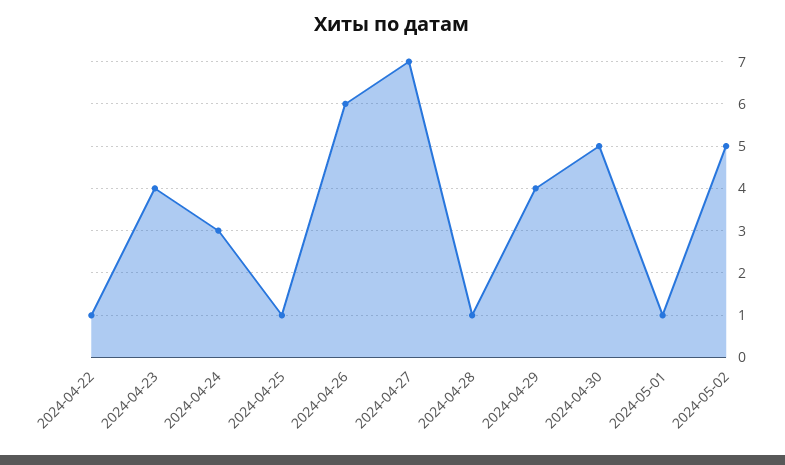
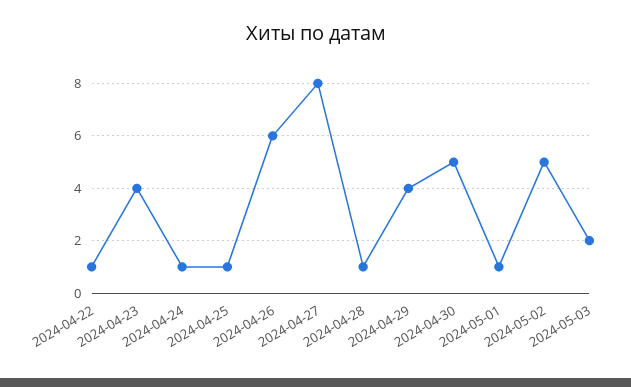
2024-04-24: 3 -> 1
2024-04-27: 7 -> 8
2024-05-03: none -> 2

